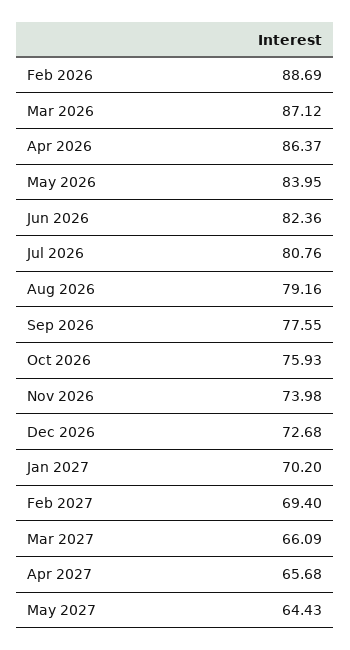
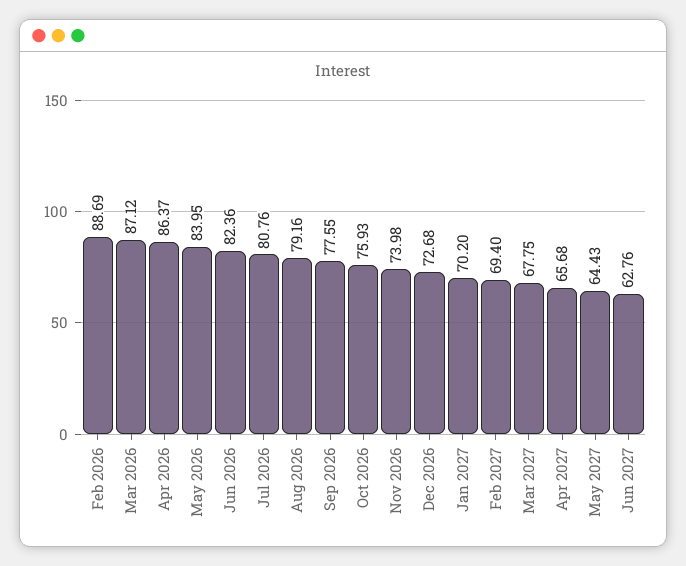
Mar 2027: 66.09 -> 67.75
Jun 2027: none -> 62.76

